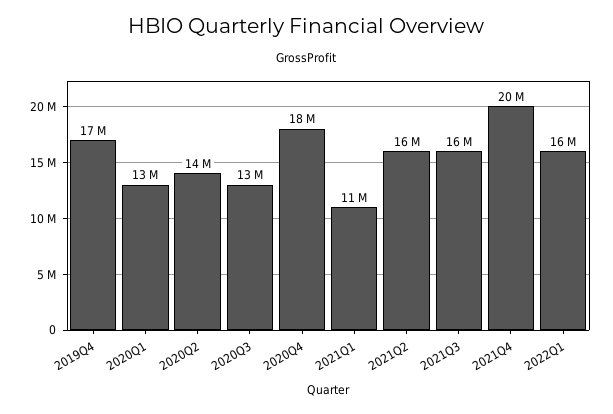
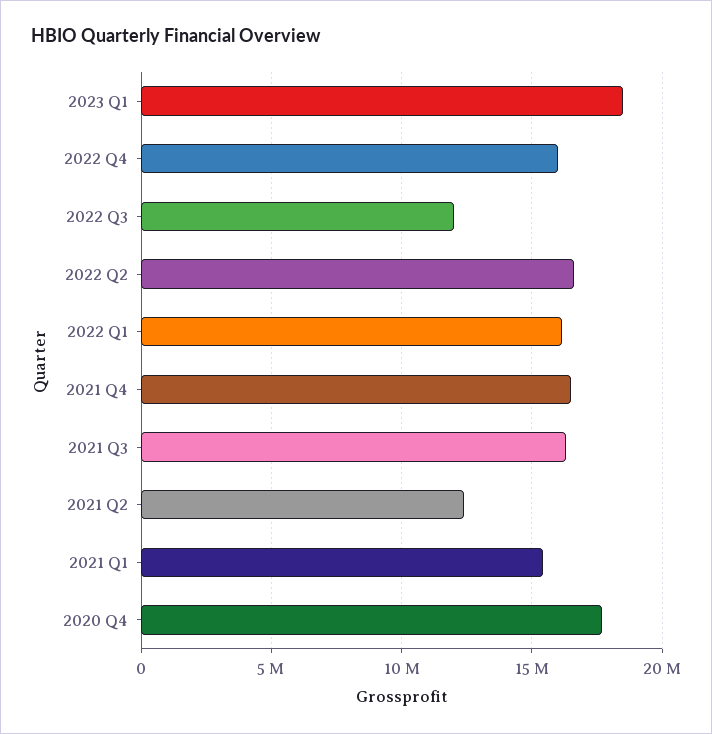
2019Q4: 17000000 -> none
2020Q1: 13000000 -> none
2020Q2: 14000000 -> none
2020Q3: 13000000 -> none
2021Q1: 11000000 -> 15500000
2021Q2: 16000000 -> 12500000
2021Q4: 20000000 -> 16500000
2023 Q1: none -> 18500000
2022 Q4: none -> 16000000
2022 Q3: none -> 12000000
2022 Q2: none -> 16500000

